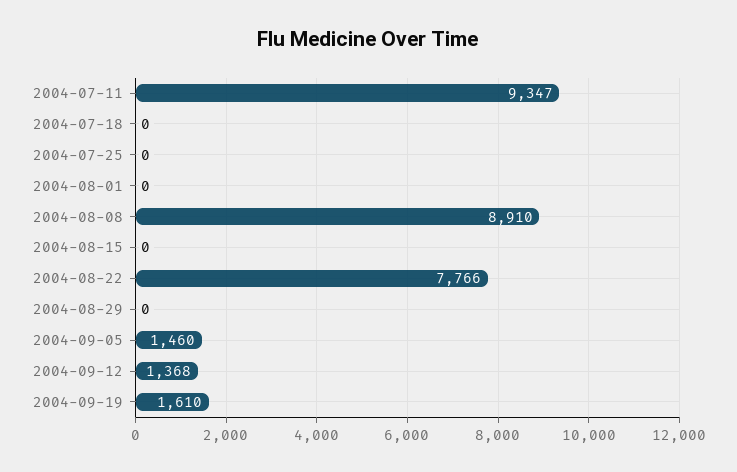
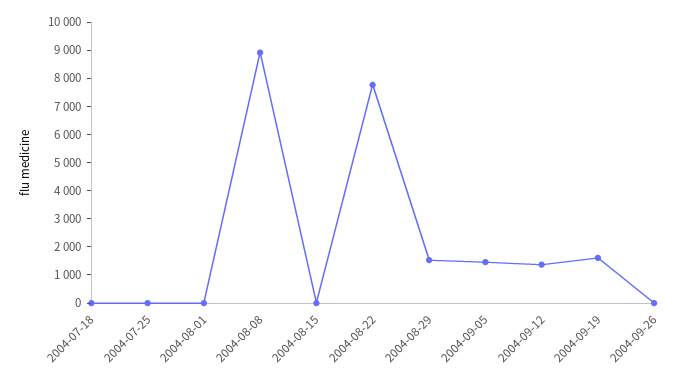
2004-07-11: 9347 -> none
2004-08-29: 0 -> 1500
2004-09-26: none -> 0

